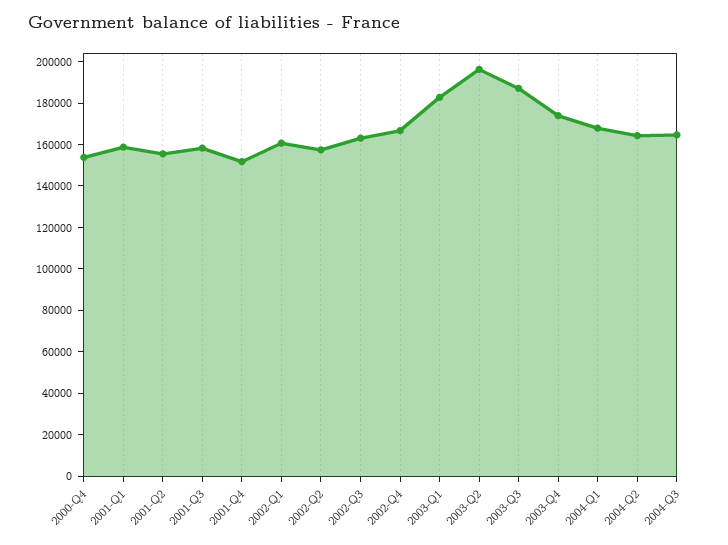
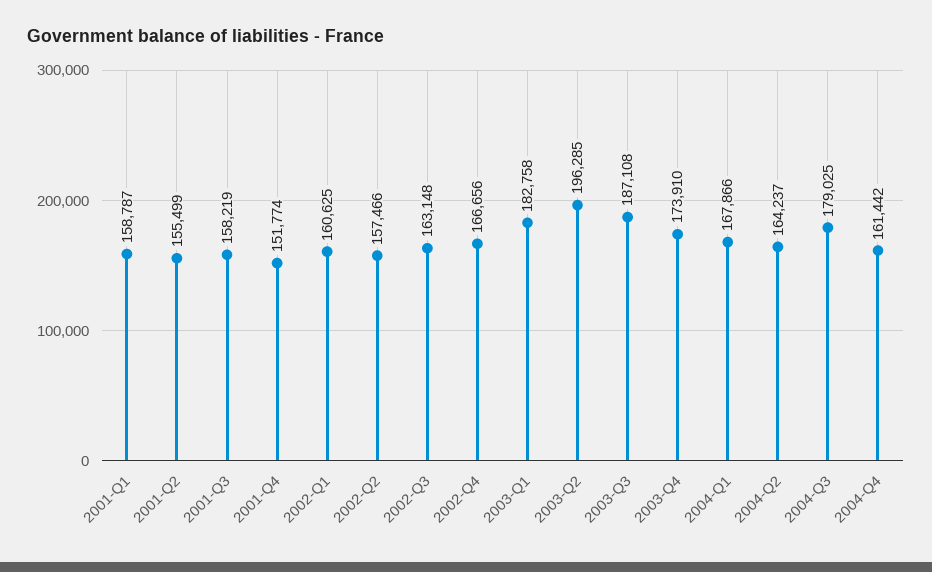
2000-Q4: 155000 -> none
2004-Q3: 165000 -> 179025
2004-Q4: none -> 161442

